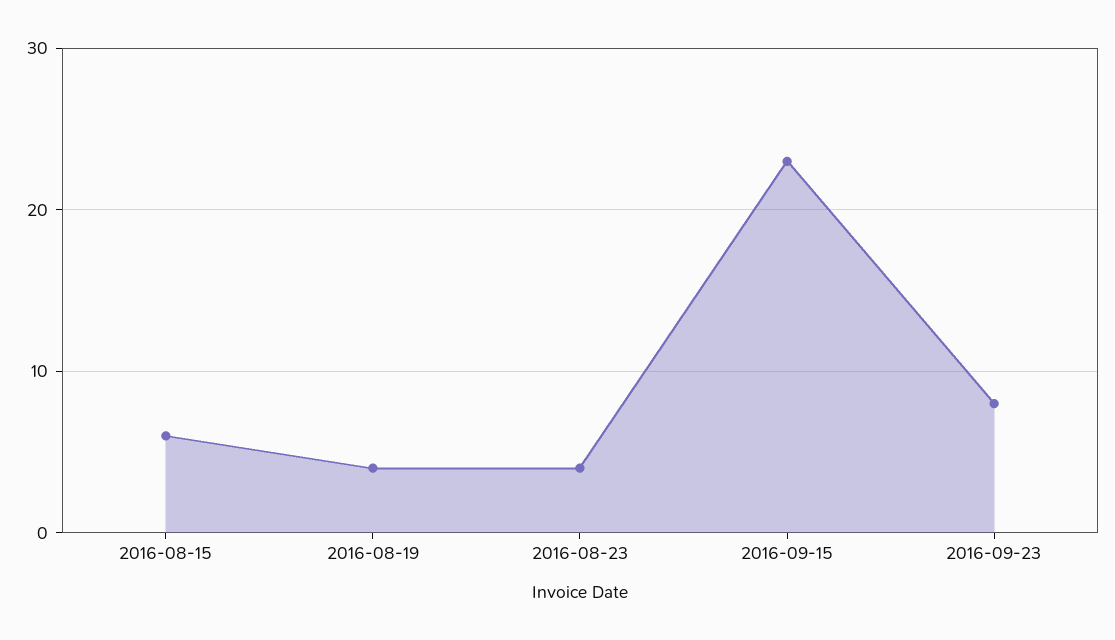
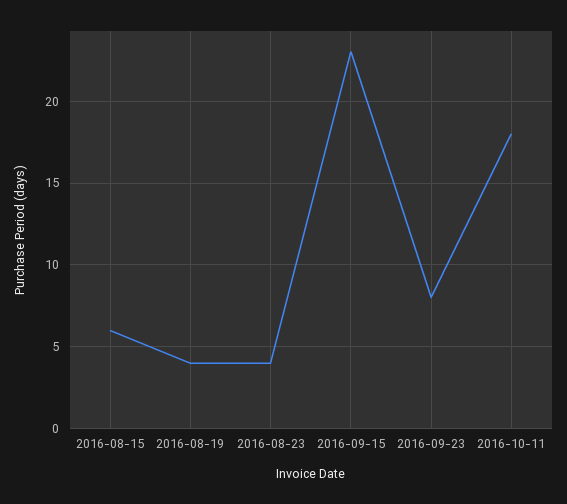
2016-10-11: none -> 18

